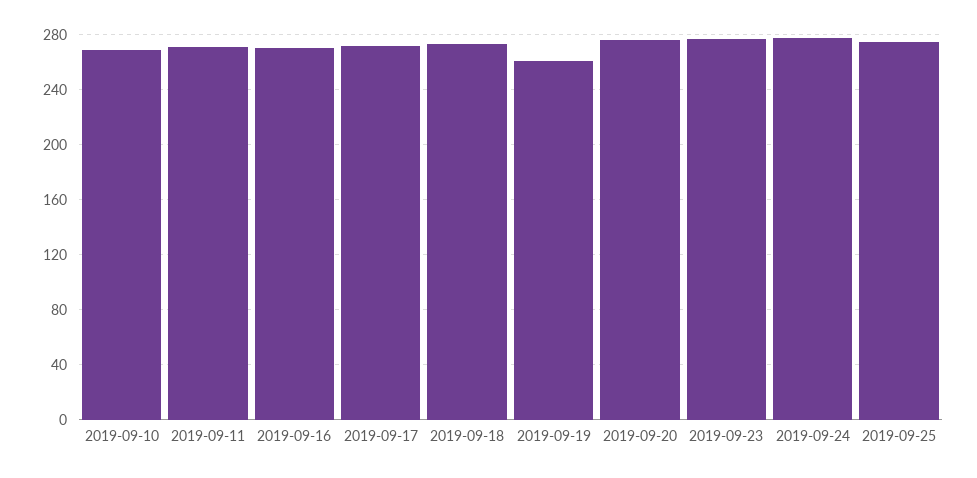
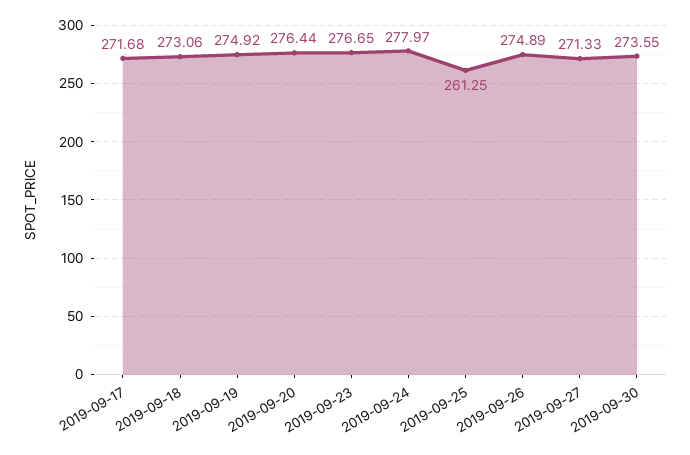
2019-09-10: 270 -> none
2019-09-11: 270 -> none
2019-09-16: 270 -> none
2019-09-19: 260 -> 274.92
2019-09-25: 275 -> 261.25
2019-09-26: none -> 274.89
2019-09-27: none -> 271.33
2019-09-30: none -> 273.55

